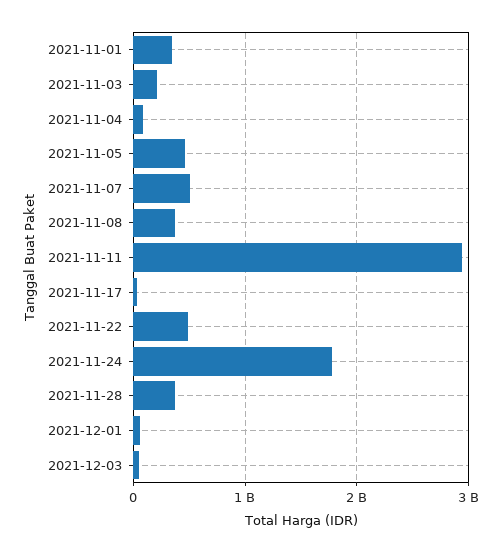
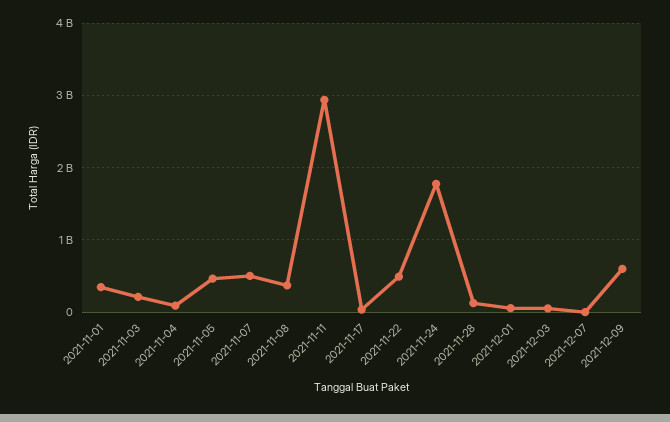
2021-11-28: 400000000 -> 100000000
2021-12-07: none -> 0
2021-12-09: none -> 600000000

